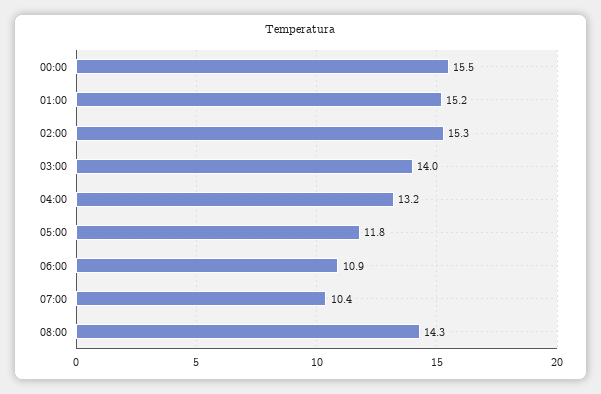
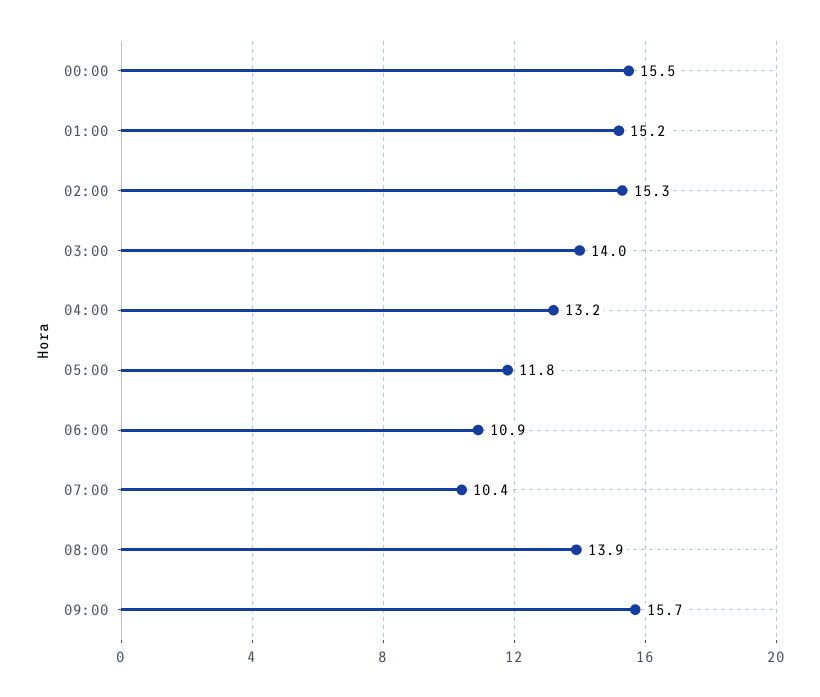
08:00: 14.3 -> 13.9
09:00: none -> 15.7

